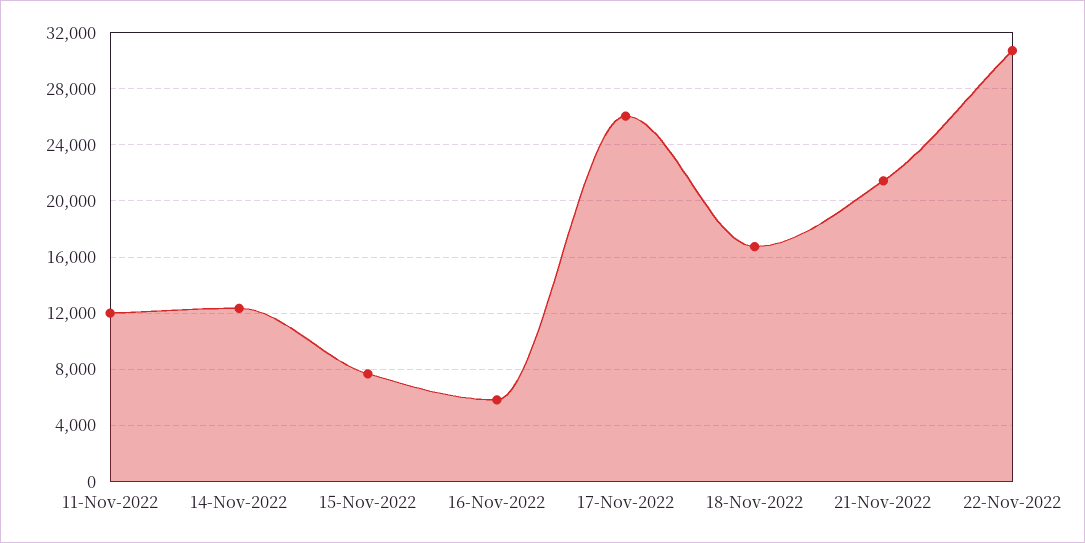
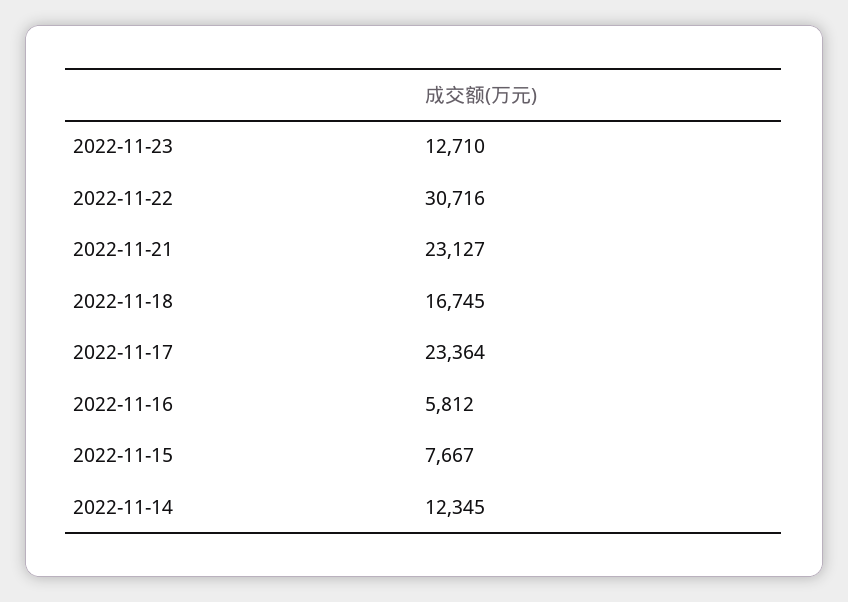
11-Nov-2022: 12000 -> none
17-Nov-2022: 26000 -> 23364
21-Nov-2022: 21500 -> 23127
2022-11-23: none -> 12710

